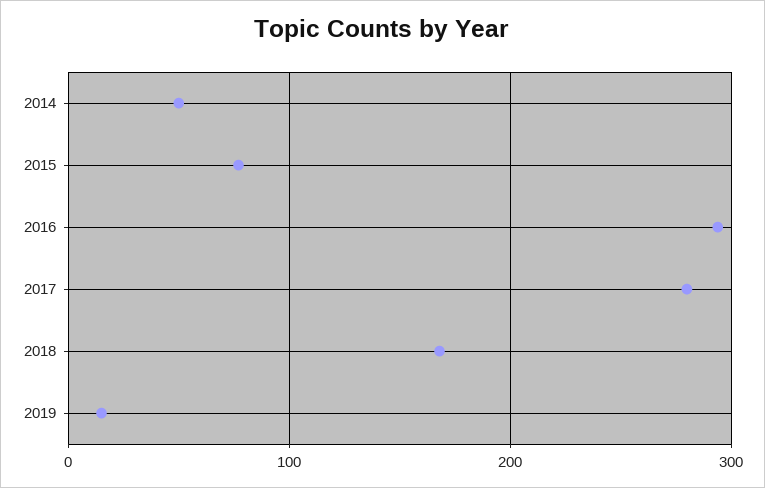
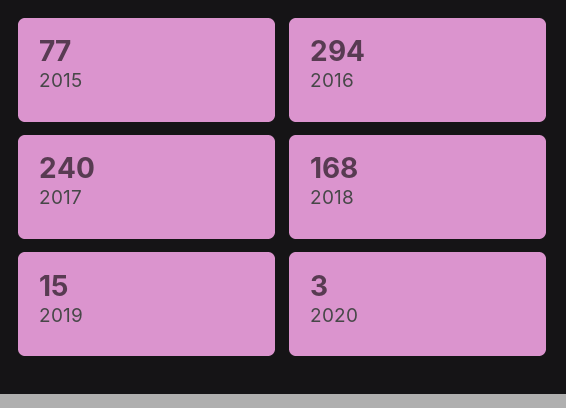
2014: 50 -> none
2017: 280 -> 240
2020: none -> 3

